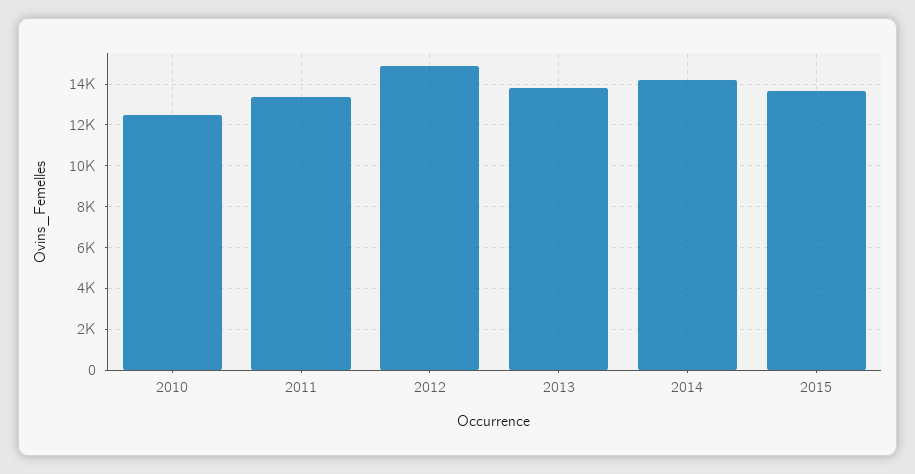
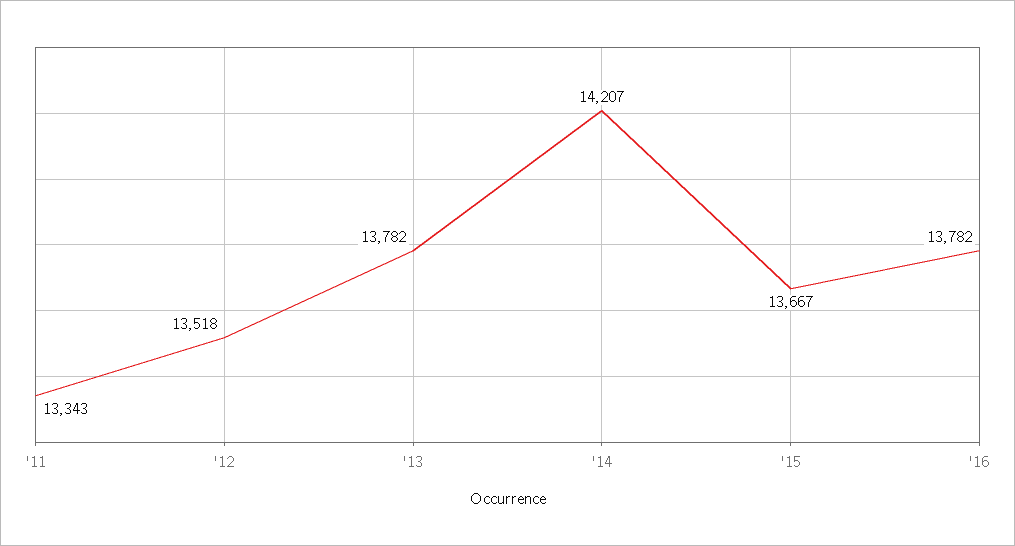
2010: 12500 -> none
2012: 15000 -> 13518
'16: none -> 13782

